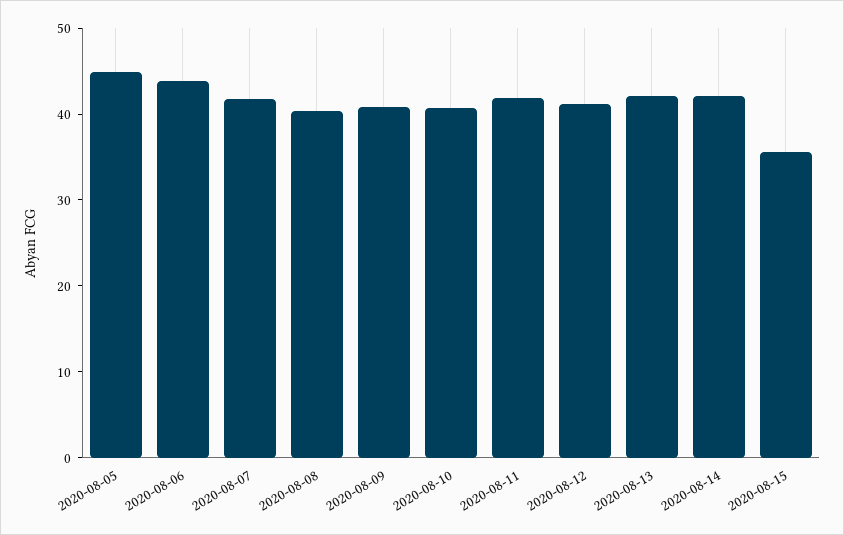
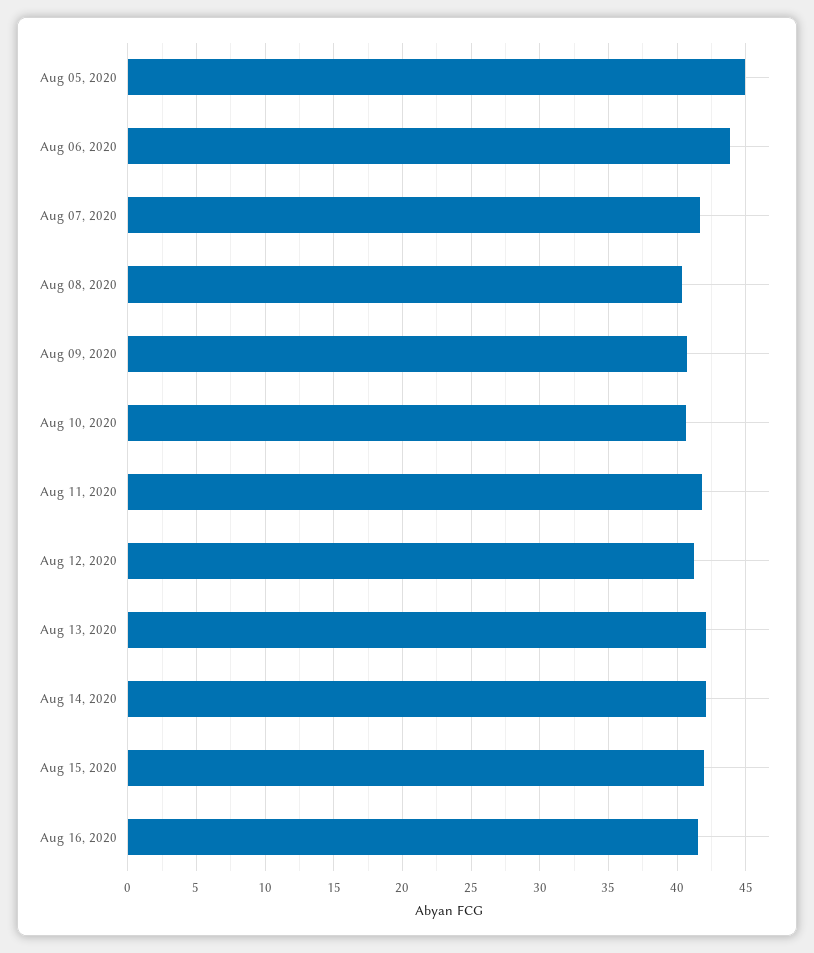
2020-08-15: 36 -> 42
Aug 16, 2020: none -> 41.5

